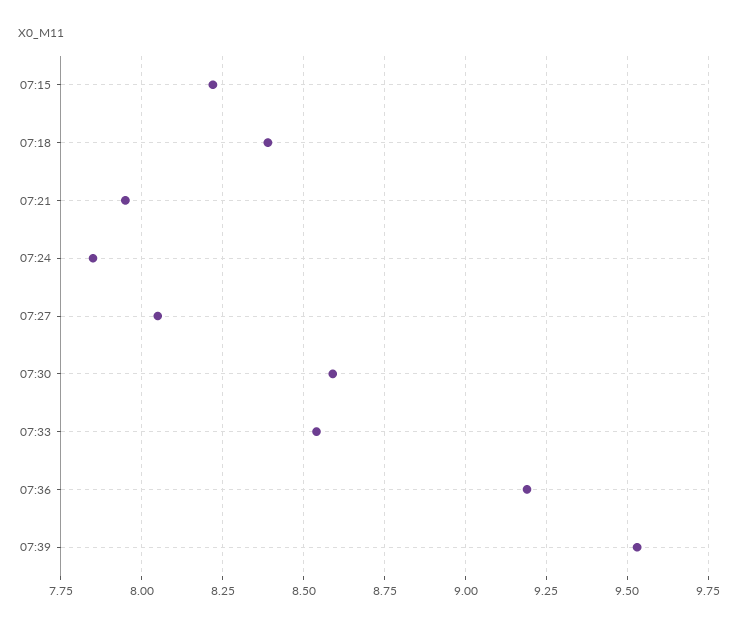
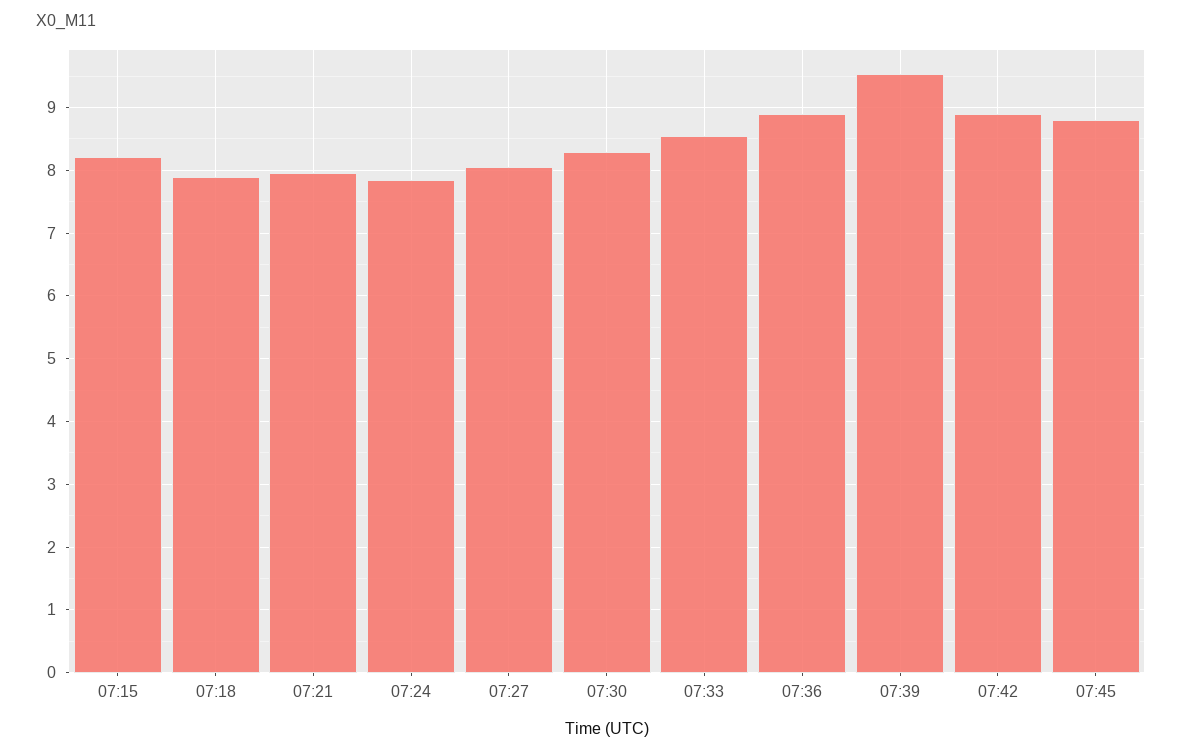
07:18: 8.4 -> 7.9
07:30: 8.6 -> 8.3
07:36: 9.2 -> 8.9
07:42: none -> 8.9
07:45: none -> 8.8

